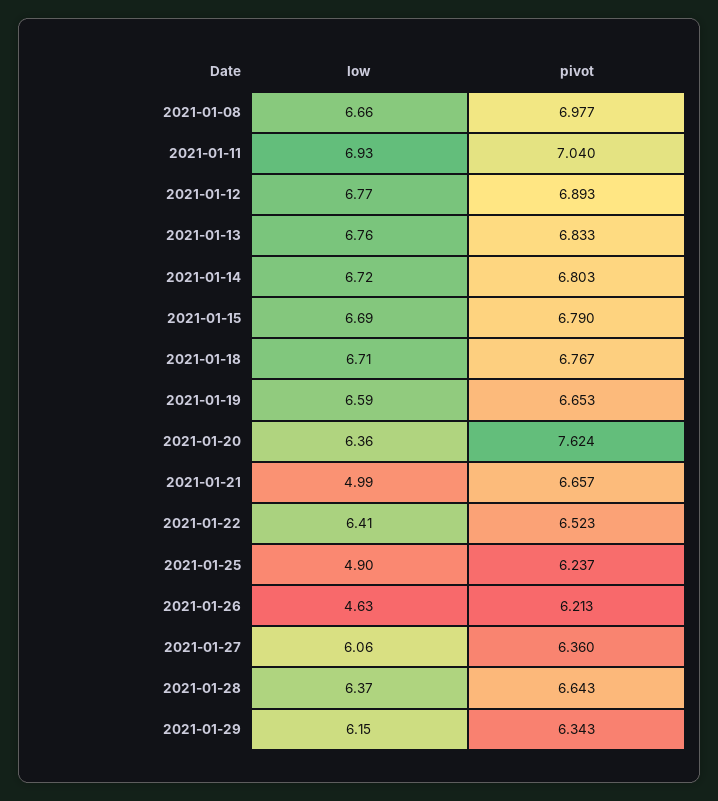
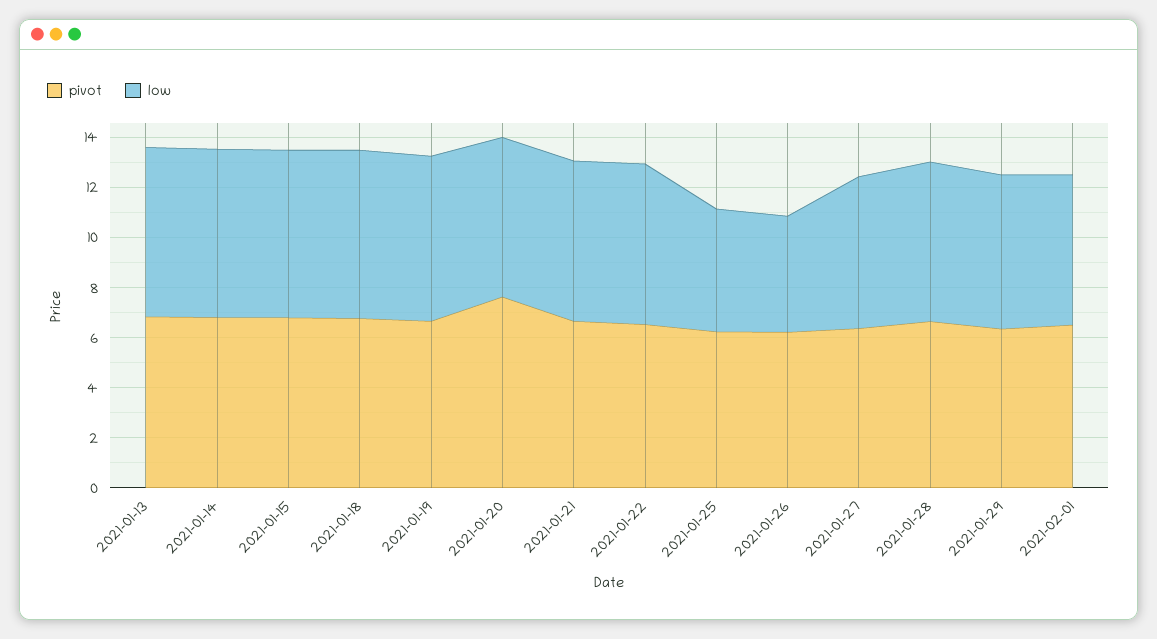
low, 2021-01-08: 6.66 -> none
pivot, 2021-01-08: 6.977 -> none
low, 2021-01-11: 6.93 -> none
pivot, 2021-01-11: 7.04 -> none
low, 2021-01-12: 6.77 -> none
pivot, 2021-01-12: 6.893 -> none
low, 2021-01-21: 4.99 -> 6.5
pivot, 2021-02-01: none -> 6.5
low, 2021-02-01: none -> 6

